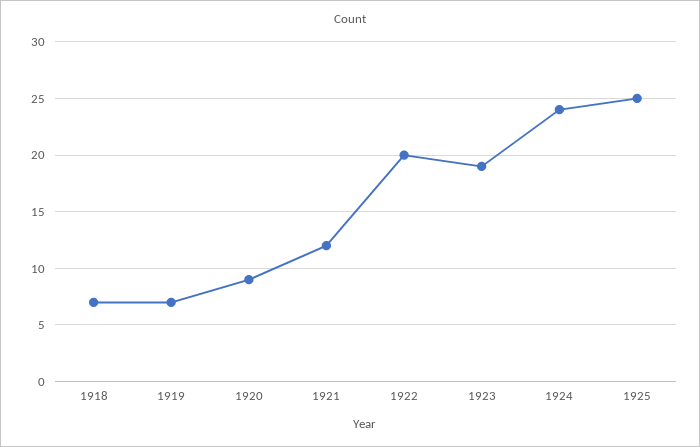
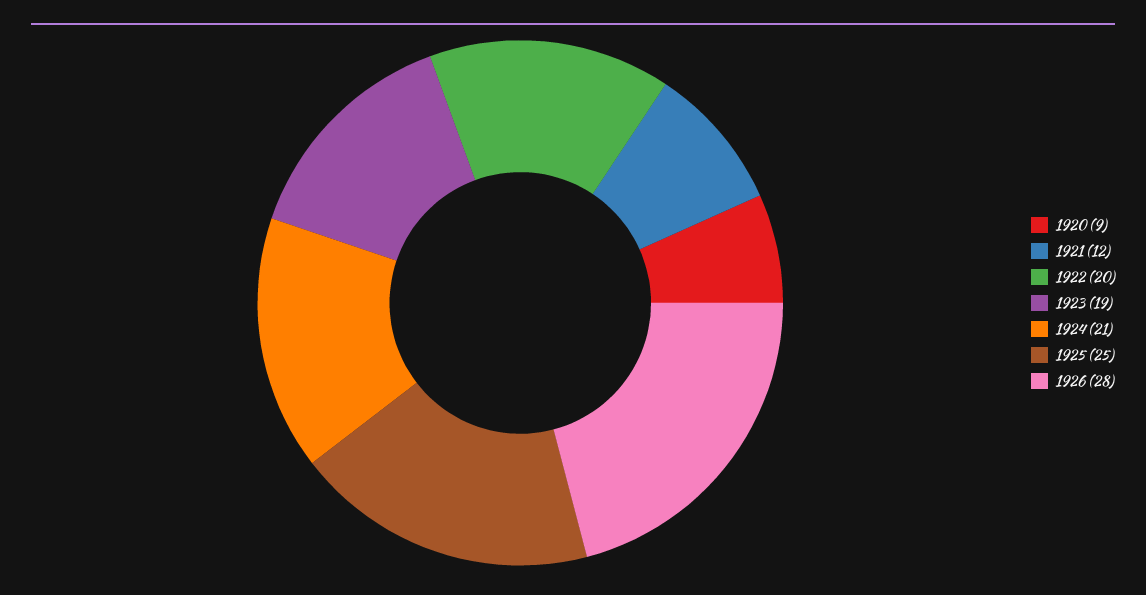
1918: 7 -> none
1919: 7 -> none
1924: 24 -> 21
1926: none -> 28

